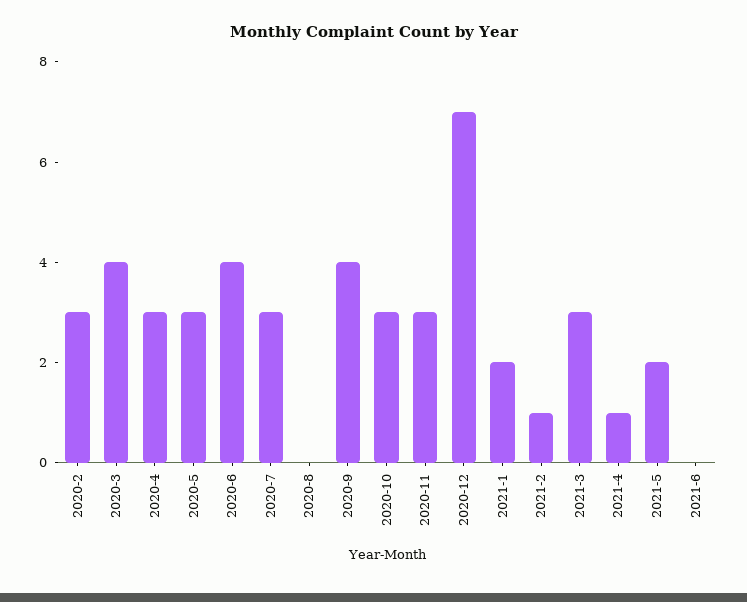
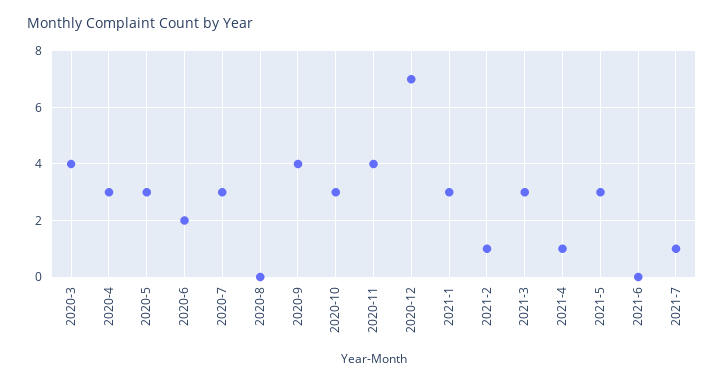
2020-2: 3 -> none
2020-6: 4 -> 2
2020-11: 3 -> 4
2021-1: 2 -> 3
2021-5: 2 -> 3
2021-7: none -> 1

